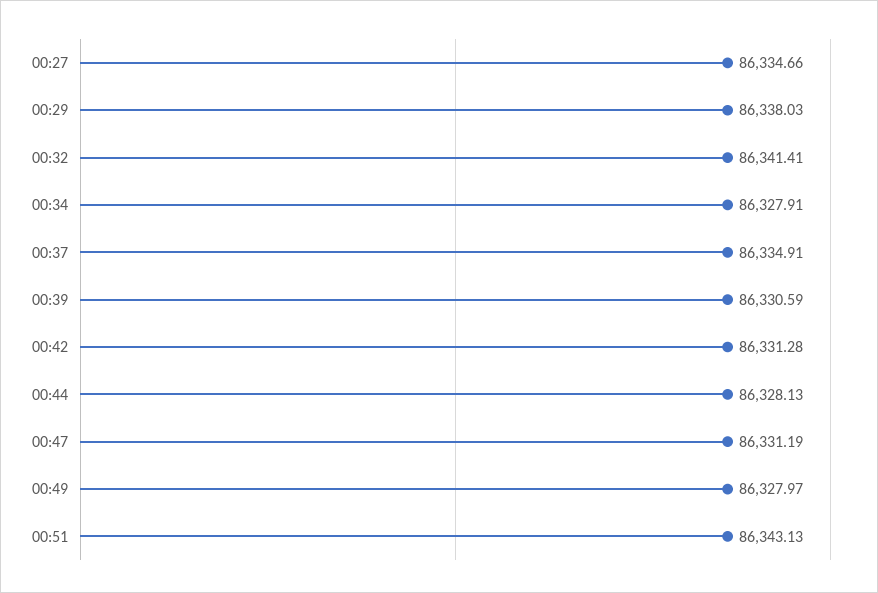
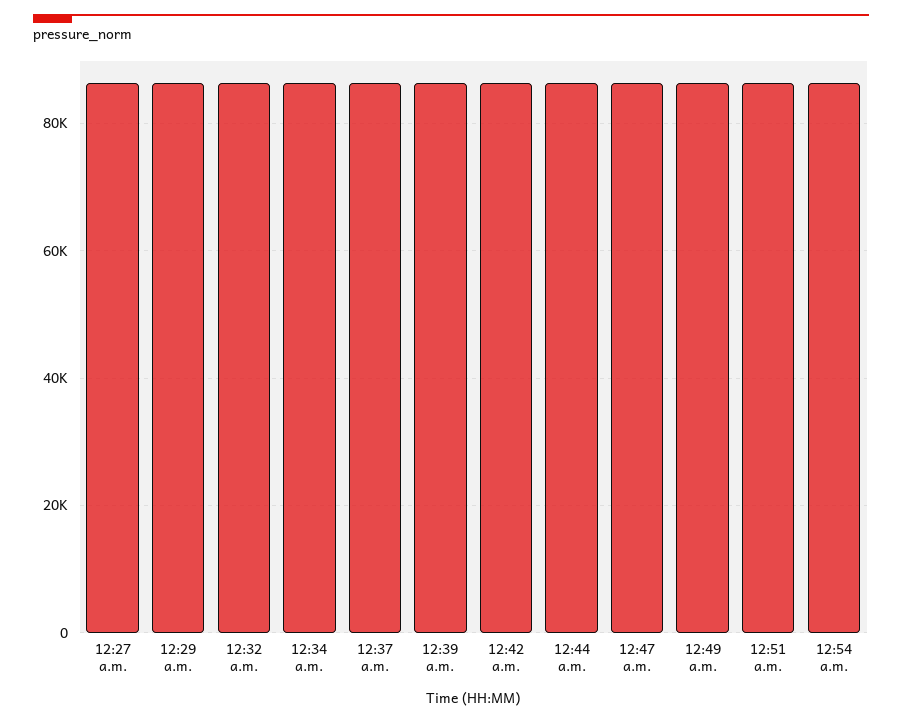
12:54 a.m.: none -> 86000

